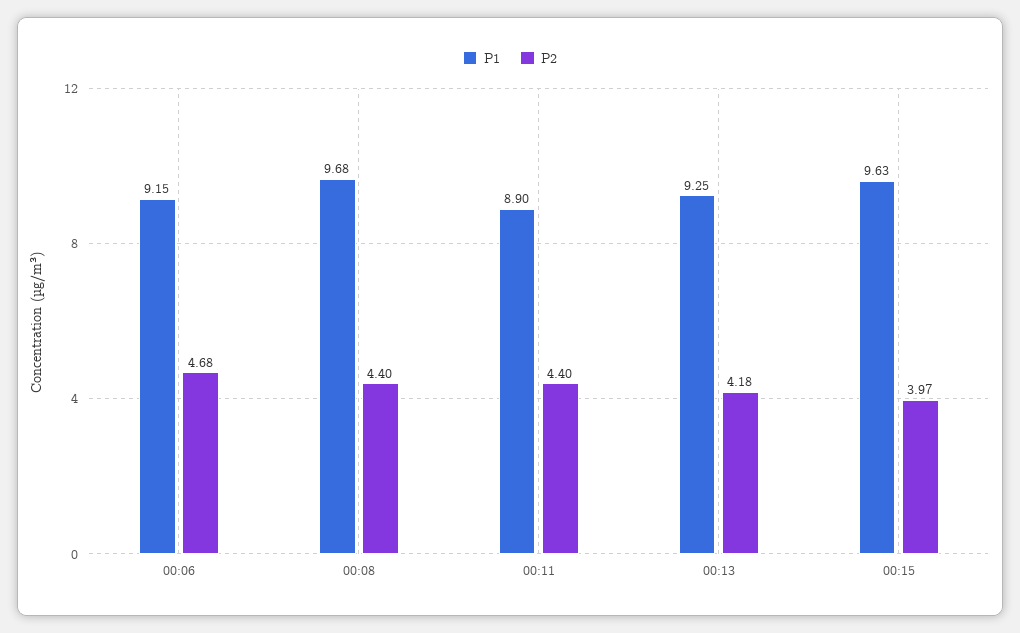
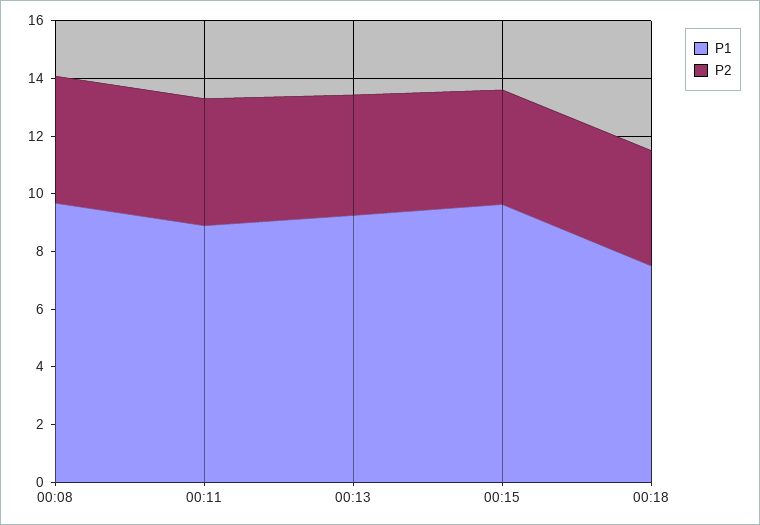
P1, 00:06: 9.15 -> none
P2, 00:06: 4.68 -> none
P1, 00:18: none -> 7.5
P2, 00:18: none -> 4

